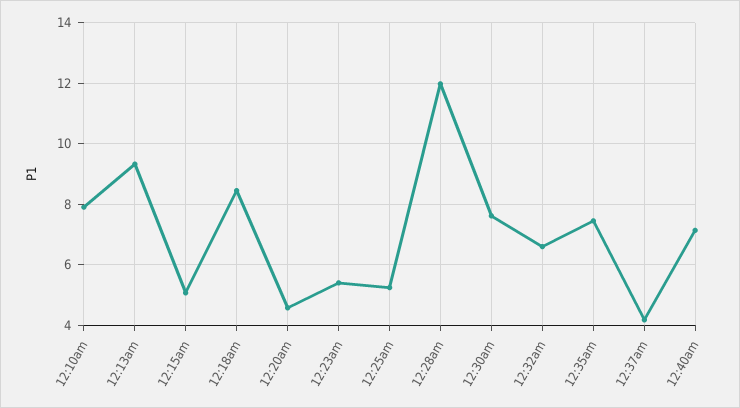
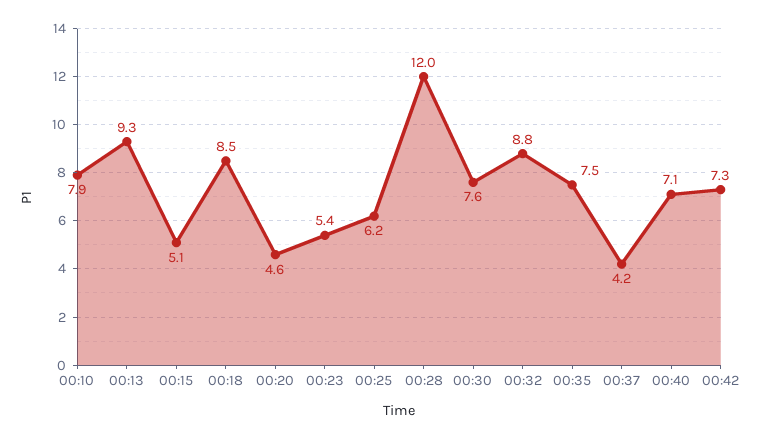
12:25am: 5.2 -> 6.2
12:32am: 6.6 -> 8.8
00:42: none -> 7.3

